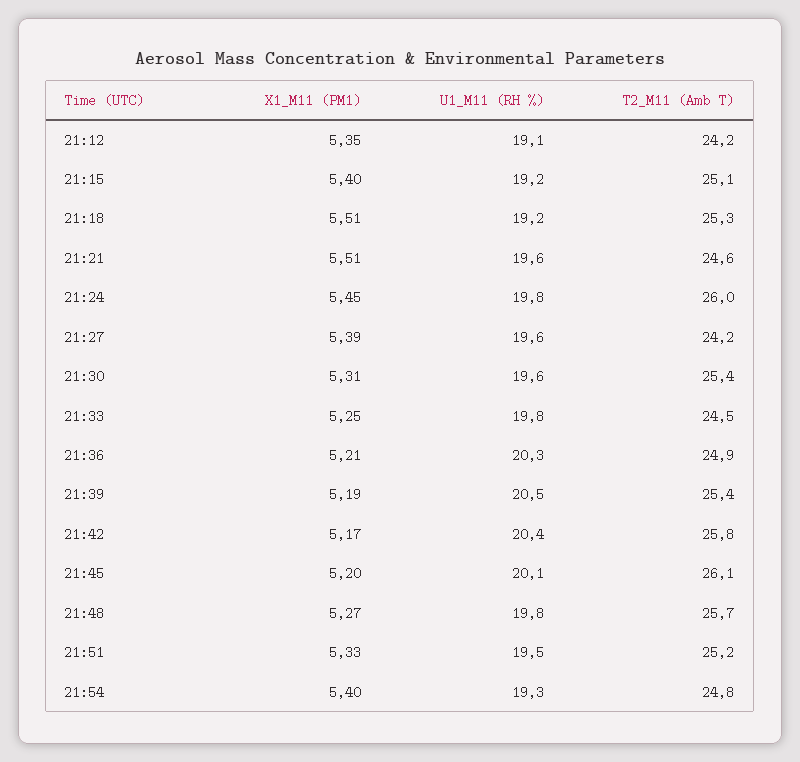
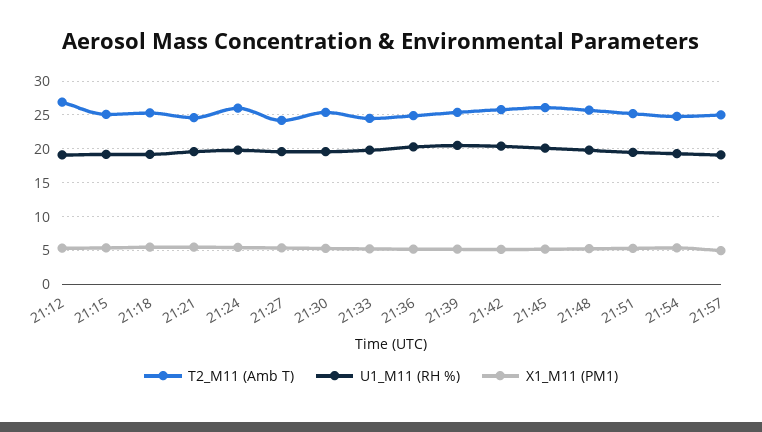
T2_M11 (Amb T), 21:12: 24.2 -> 27
T2_M11 (Amb T), 21:57: none -> 25
U1_M11 (RH %), 21:57: none -> 19
X1_M11 (PM1), 21:57: none -> 5

